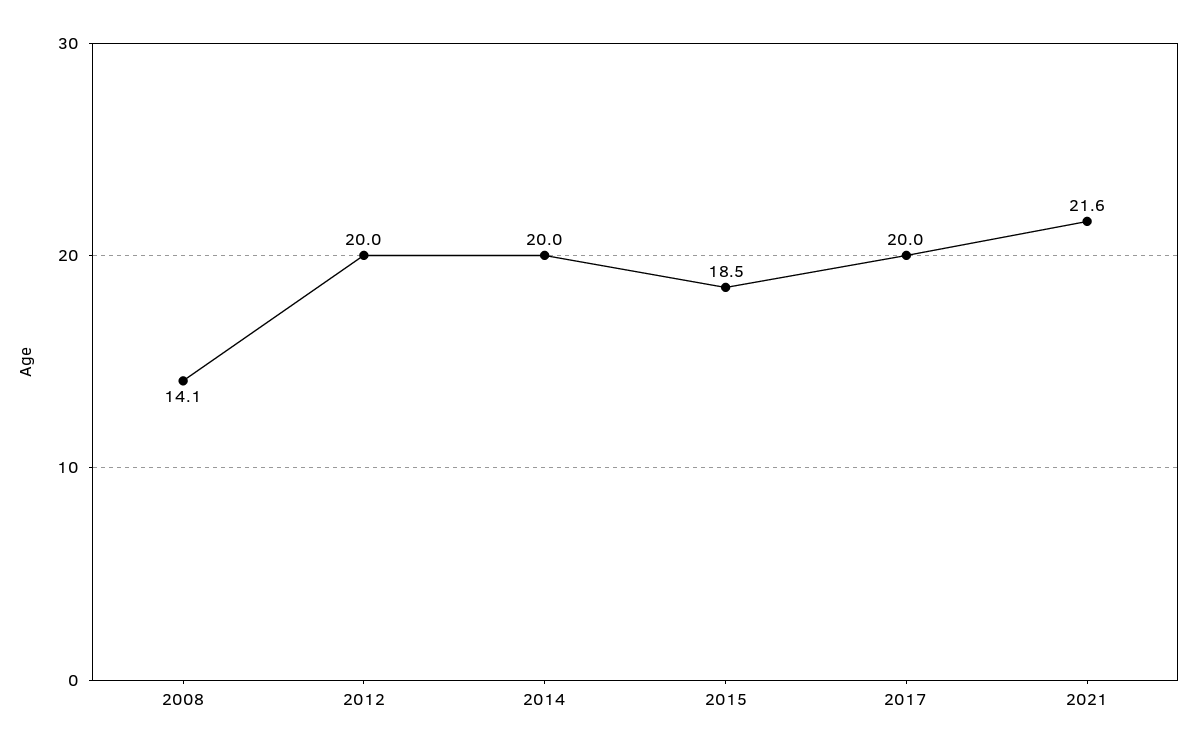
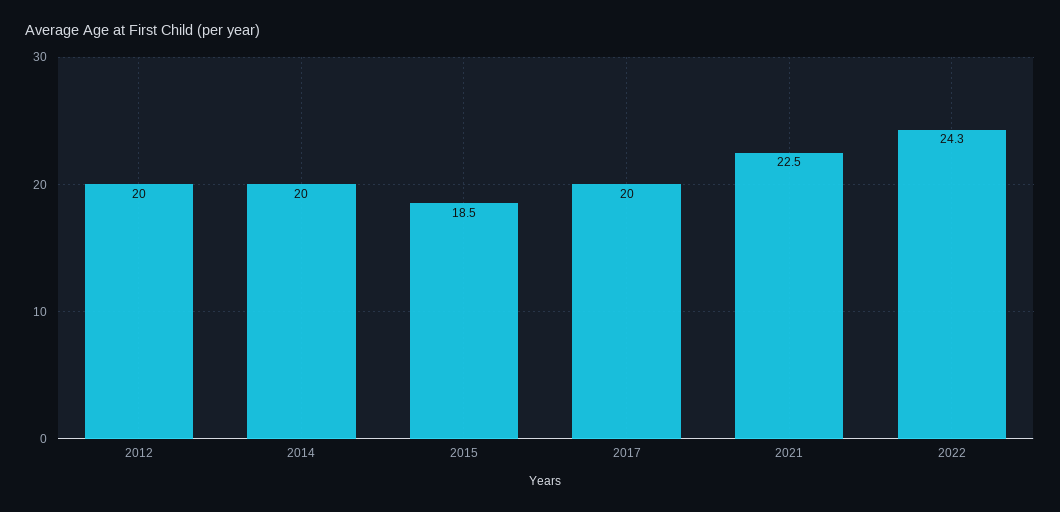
2008: 14.1 -> none
2021: 21.6 -> 22.5
2022: none -> 24.3

